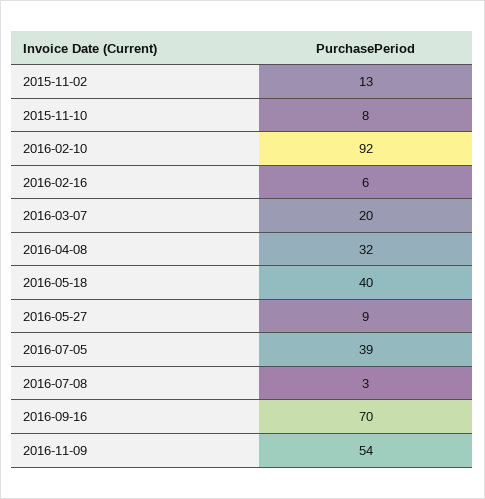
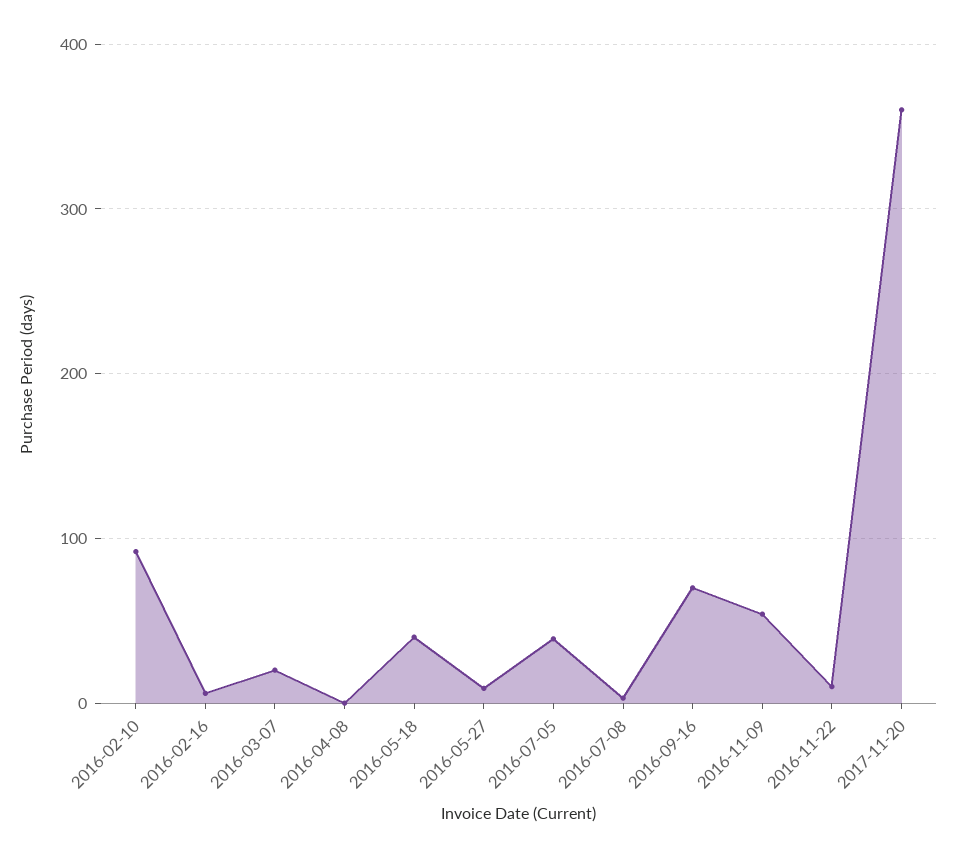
2015-11-02: 13 -> none
2015-11-10: 8 -> none
2016-04-08: 32 -> 0
2016-11-22: none -> 10
2017-11-20: none -> 360

